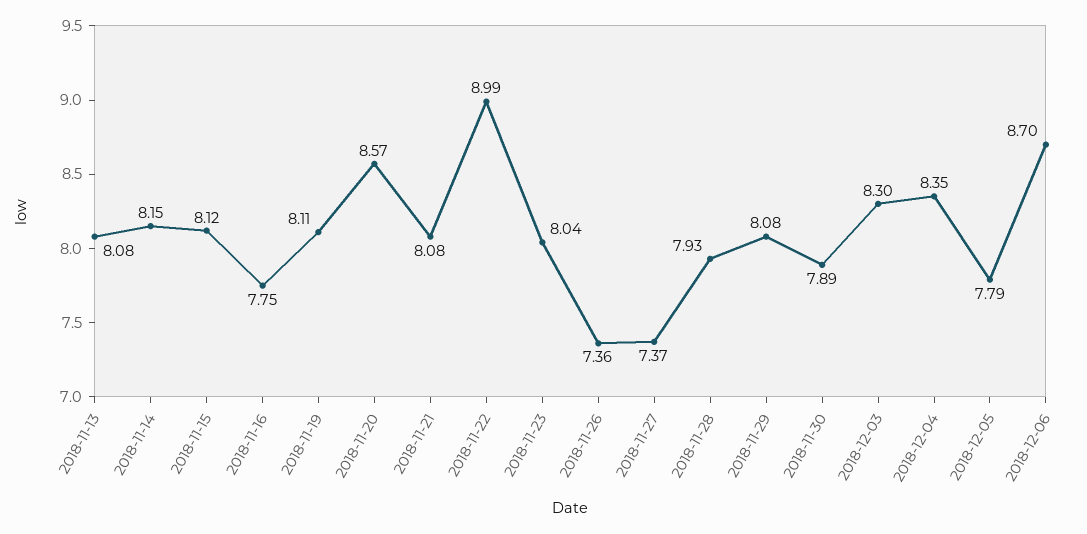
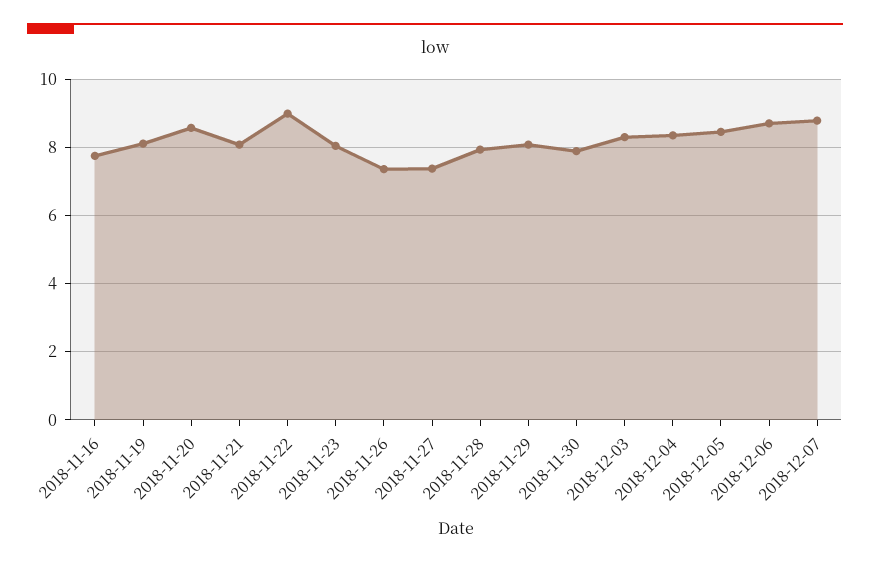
2018-11-13: 8.08 -> none
2018-11-14: 8.15 -> none
2018-11-15: 8.12 -> none
2018-12-05: 7.79 -> 8.4
2018-12-07: none -> 8.8

